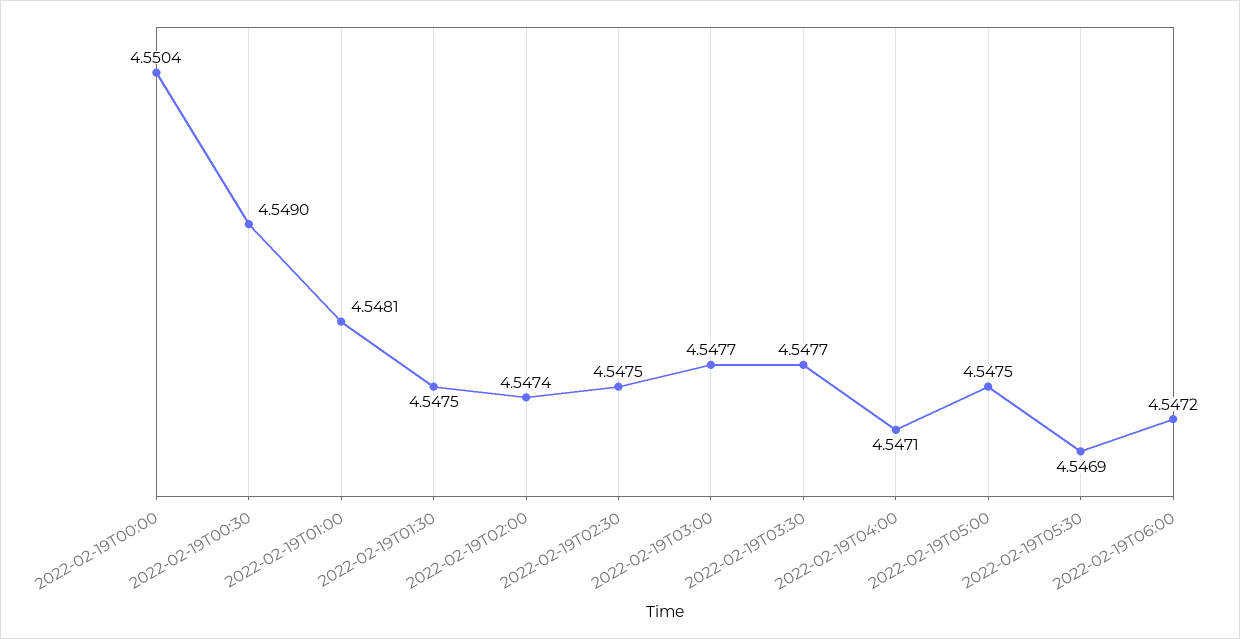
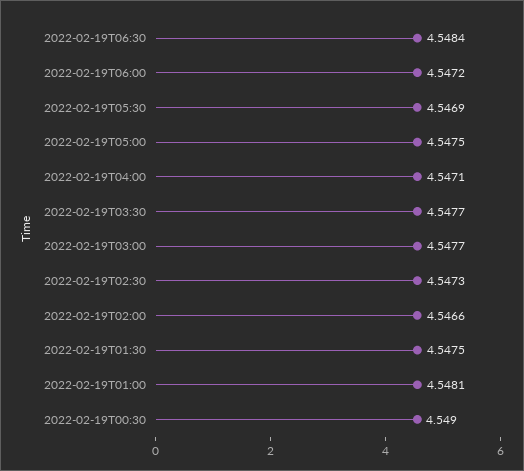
2022-02-19T00:00: 4.5504 -> none
2022-02-19T02:00: 4.5474 -> 4.5466
2022-02-19T02:30: 4.5475 -> 4.5473
2022-02-19T06:30: none -> 4.5484

